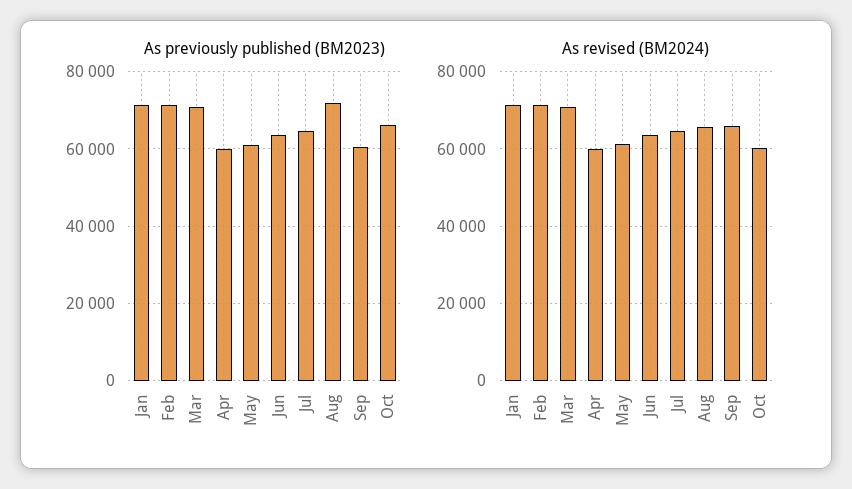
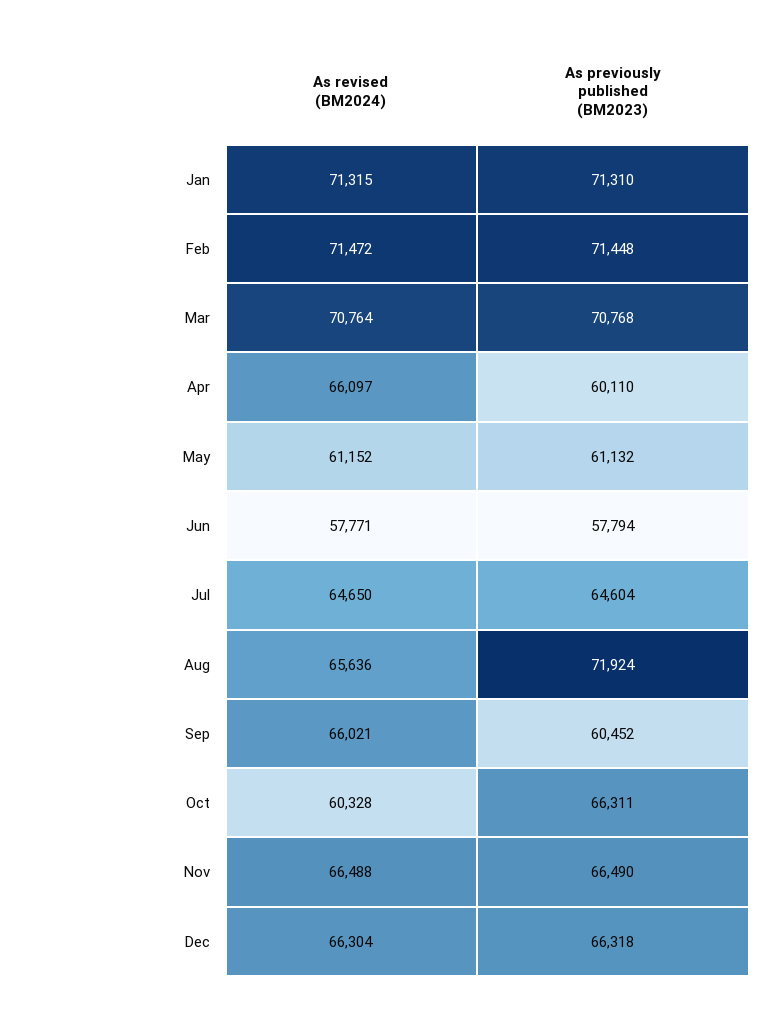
As previously published (BM2023), Jun: 64000 -> 57794
As revised (BM2024), Apr: 60000 -> 66097
As revised (BM2024), Jun: 64000 -> 57771
As revised (BM2024), Nov: none -> 66488
As previously published (BM2023), Nov: none -> 66490
As revised (BM2024), Dec: none -> 66304
As previously published (BM2023), Dec: none -> 66318

